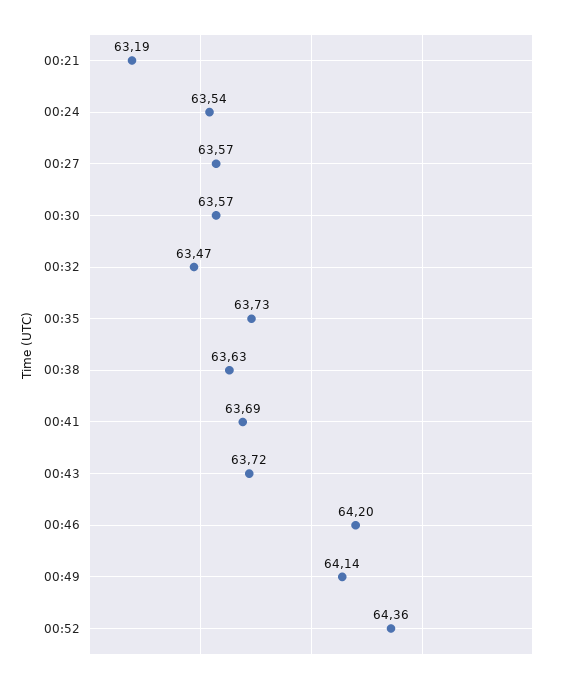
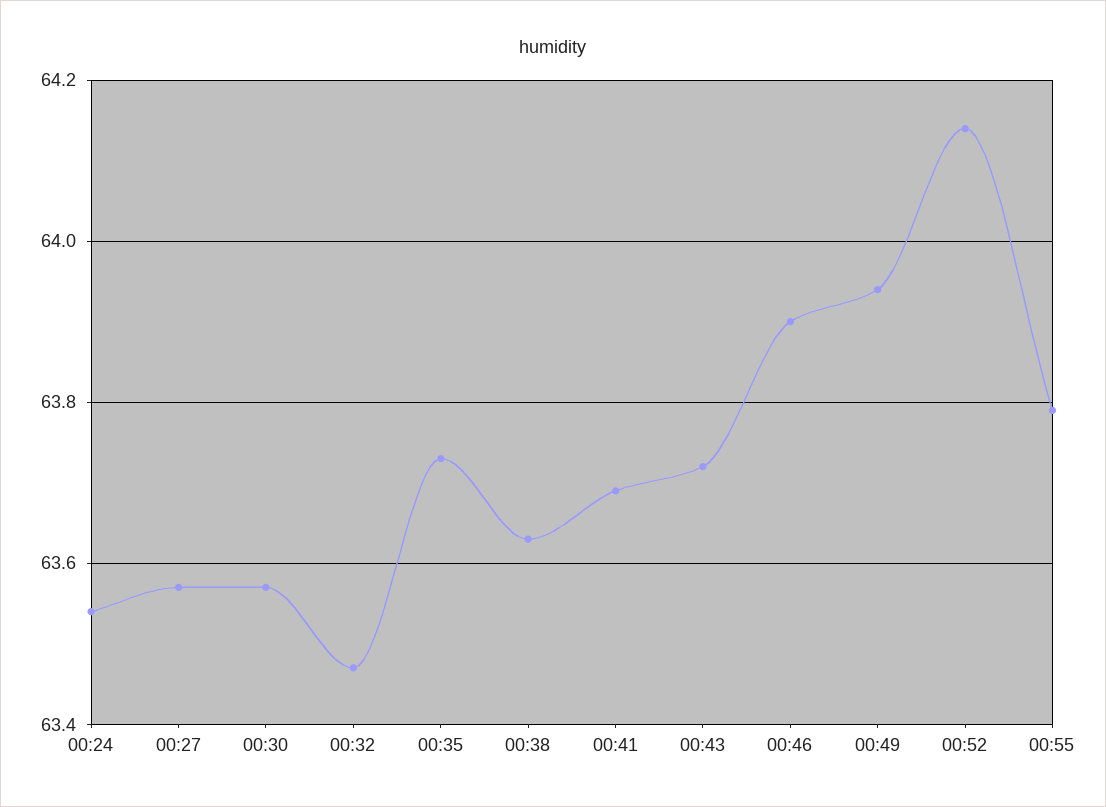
00:21: 63.19 -> none
00:46: 64.2 -> 63.9
00:49: 64.14 -> 63.95
00:52: 64.36 -> 64.15
00:55: none -> 63.8

